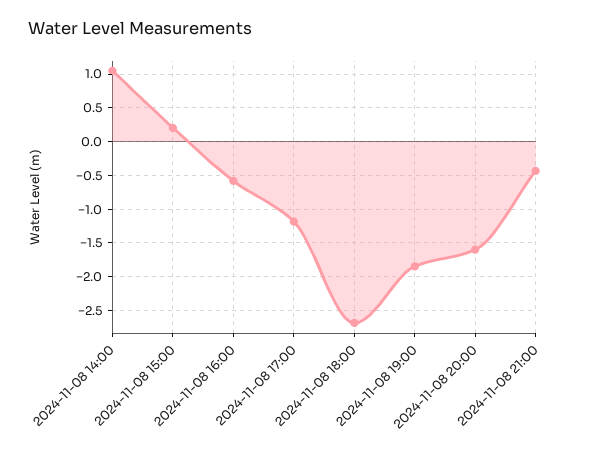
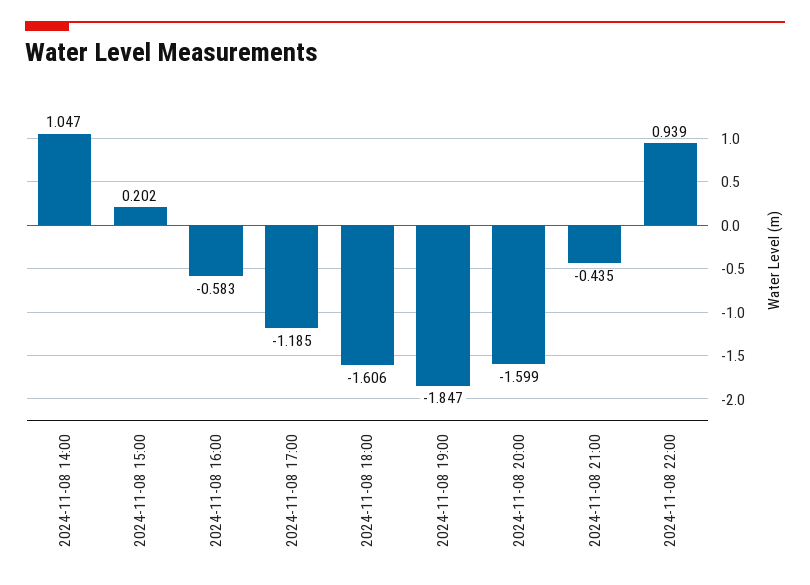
2024-11-08 18:00: -2.7 -> -1.606
2024-11-08 22:00: none -> 0.939

